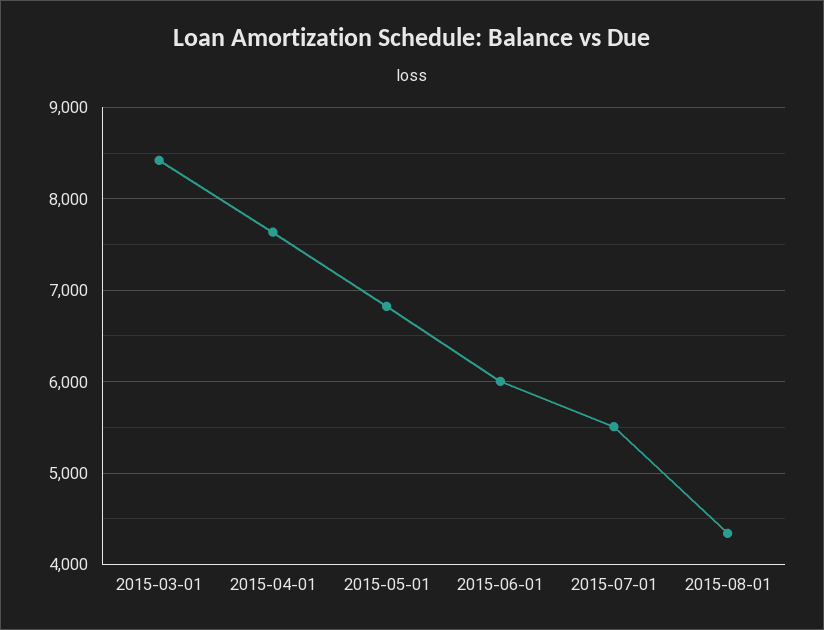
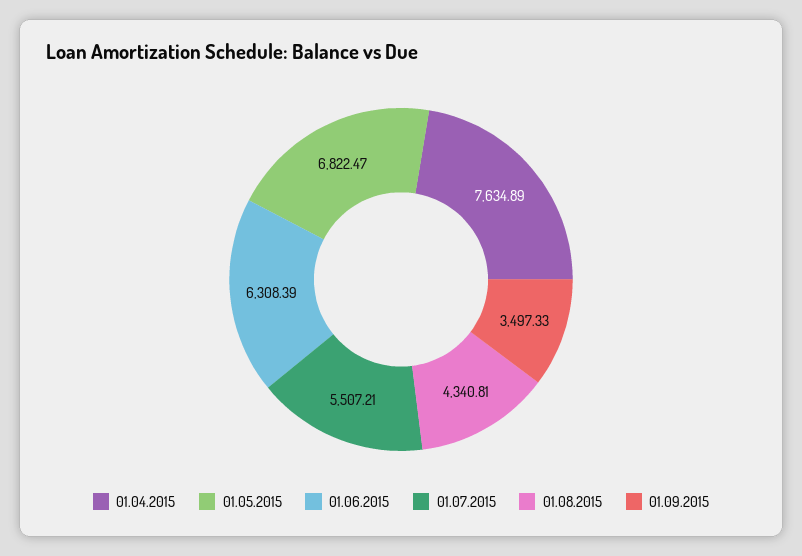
2015-03-01: 8400 -> none
2015-06-01: 6000 -> 6308.39
01.09.2015: none -> 3497.33

